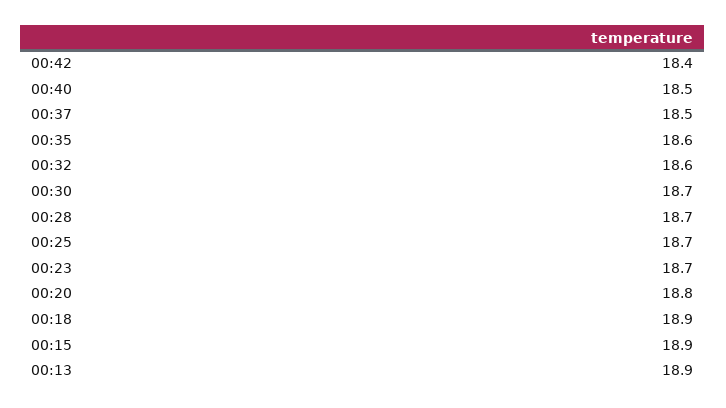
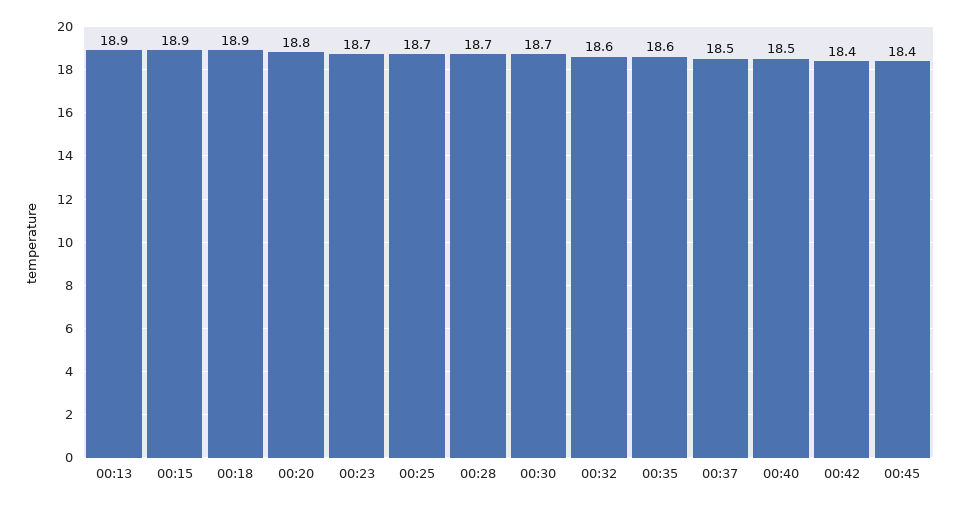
00:45: none -> 18.4

